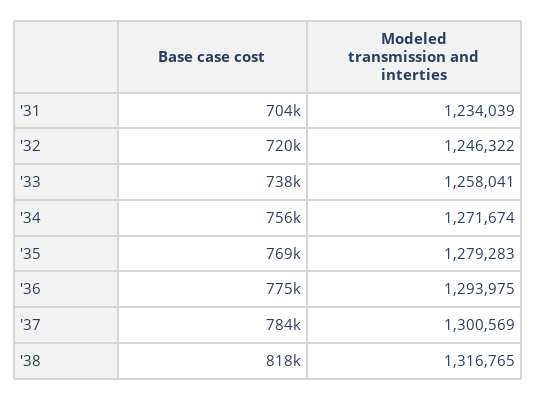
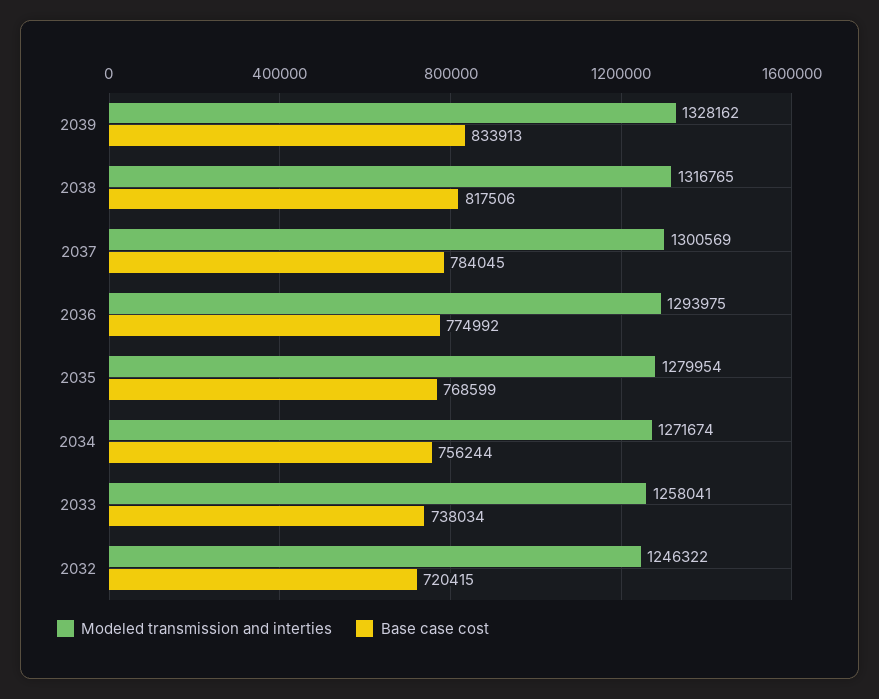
Base case cost, '31: 704000 -> none
Modeled transmission and interties, '31: 1234039 -> none
Modeled transmission and interties, '35: 1279283 -> 1279954
Modeled transmission and interties, 2039: none -> 1328162
Base case cost, 2039: none -> 833913

